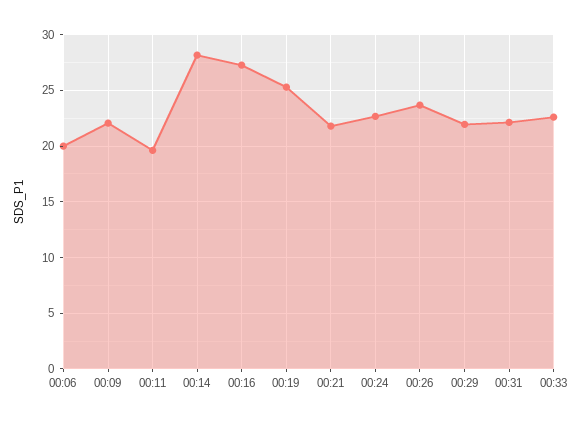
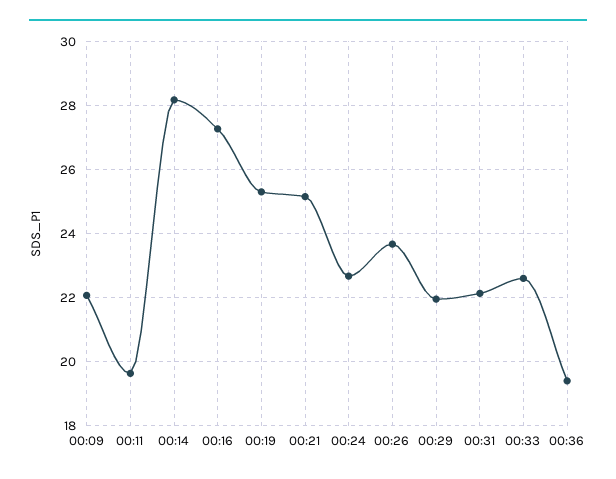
00:06: 20 -> none
00:21: 22 -> 25.2
00:36: none -> 19.4

